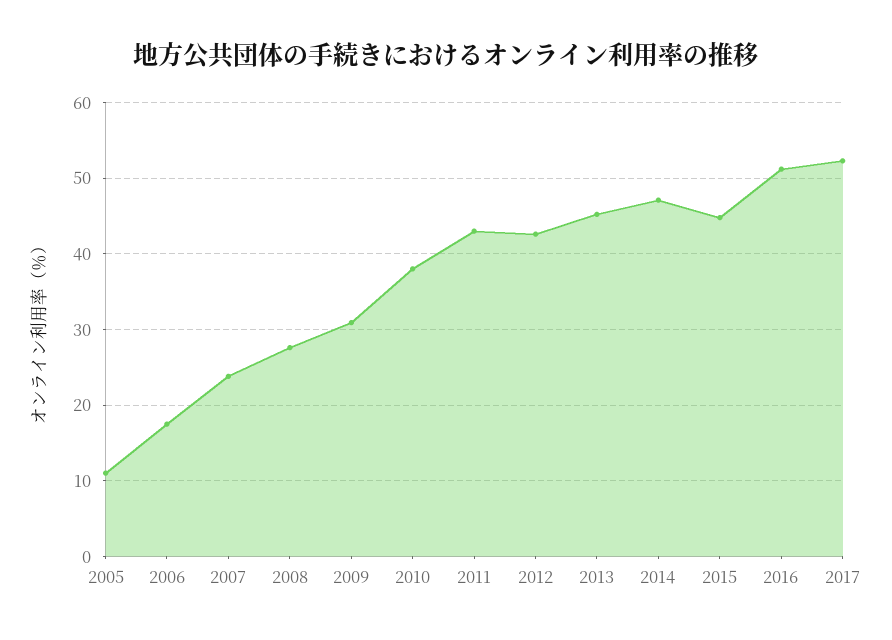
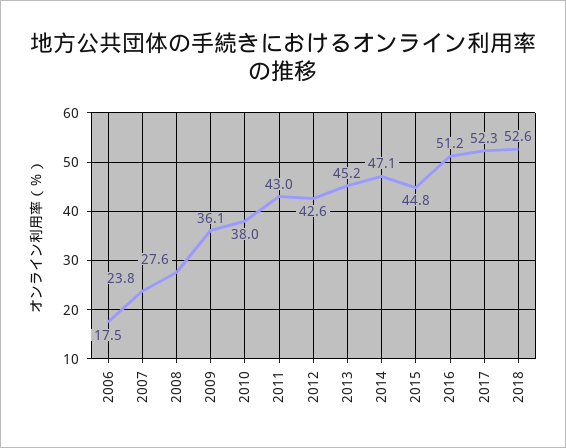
2005: 11 -> none
2009: 31 -> 36.1
2018: none -> 52.6

